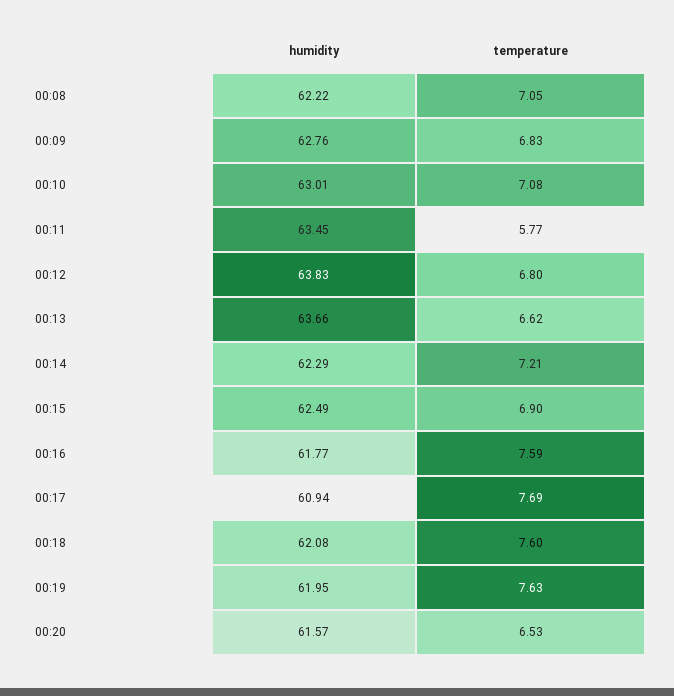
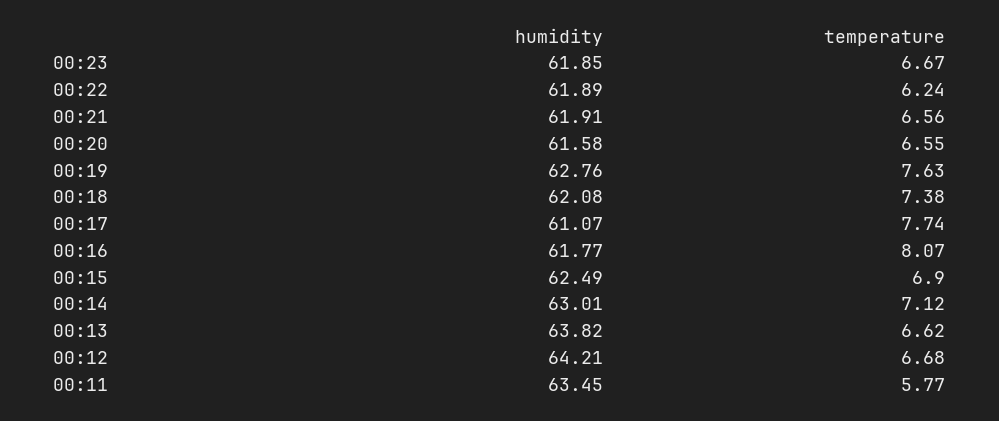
humidity, 00:08: 62.22 -> none
temperature, 00:08: 7.05 -> none
humidity, 00:09: 62.76 -> none
temperature, 00:09: 6.83 -> none
humidity, 00:10: 63.01 -> none
temperature, 00:10: 7.08 -> none
humidity, 00:12: 63.83 -> 64.21
temperature, 00:12: 6.8 -> 6.68
humidity, 00:13: 63.66 -> 63.82
humidity, 00:14: 62.29 -> 63.01
temperature, 00:14: 7.21 -> 7.12
temperature, 00:16: 7.59 -> 8.07
humidity, 00:17: 60.94 -> 61.07
temperature, 00:17: 7.69 -> 7.74
temperature, 00:18: 7.6 -> 7.38
humidity, 00:19: 61.95 -> 62.76
humidity, 00:20: 61.57 -> 61.58
temperature, 00:20: 6.53 -> 6.55
humidity, 00:23: none -> 61.85
temperature, 00:23: none -> 6.67
humidity, 00:22: none -> 61.89
temperature, 00:22: none -> 6.24
humidity, 00:21: none -> 61.91
temperature, 00:21: none -> 6.56

